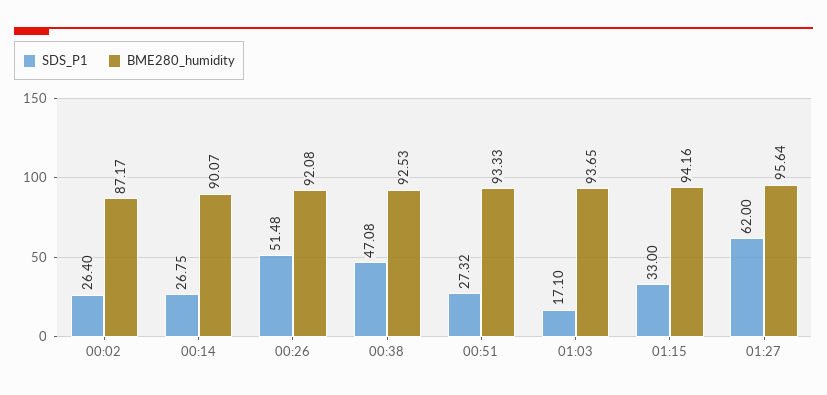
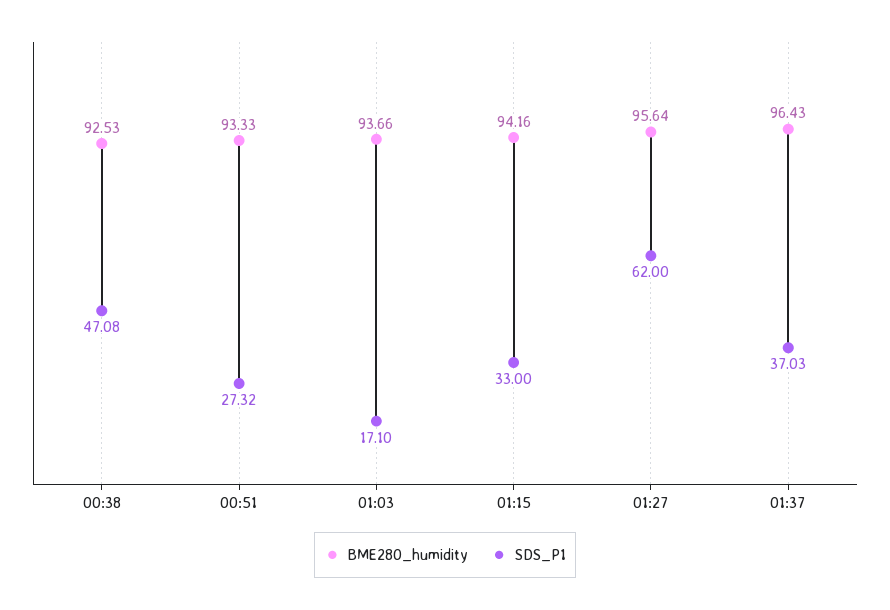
SDS_P1, 00:02: 26.4 -> none
BME280_humidity, 00:02: 87.17 -> none
SDS_P1, 00:14: 26.75 -> none
BME280_humidity, 00:14: 90.07 -> none
SDS_P1, 00:26: 51.48 -> none
BME280_humidity, 00:26: 92.08 -> none
BME280_humidity, 01:03: 93.65 -> 93.66
BME280_humidity, 01:37: none -> 96.43
SDS_P1, 01:37: none -> 37.03

